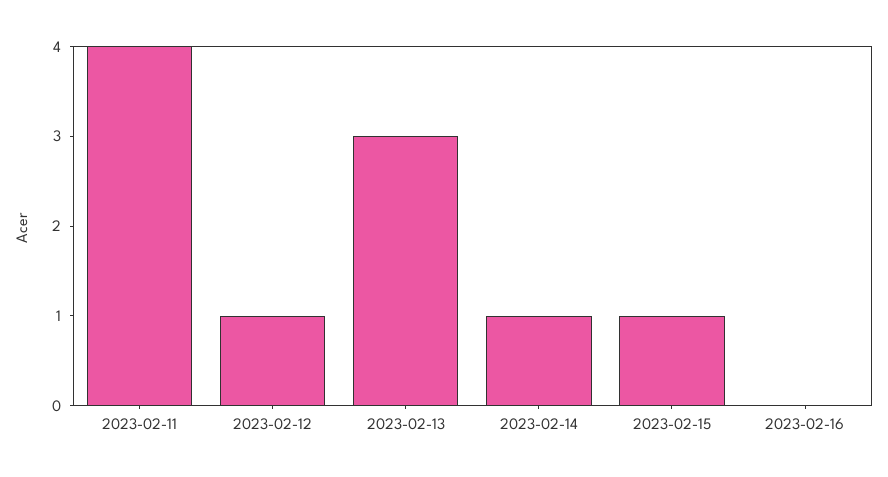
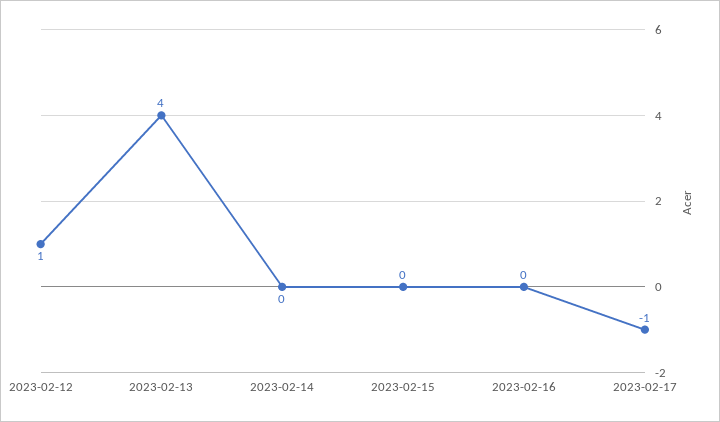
2023-02-11: 4 -> none
2023-02-13: 3 -> 4
2023-02-14: 1 -> 0
2023-02-15: 1 -> 0
2023-02-17: none -> -1

